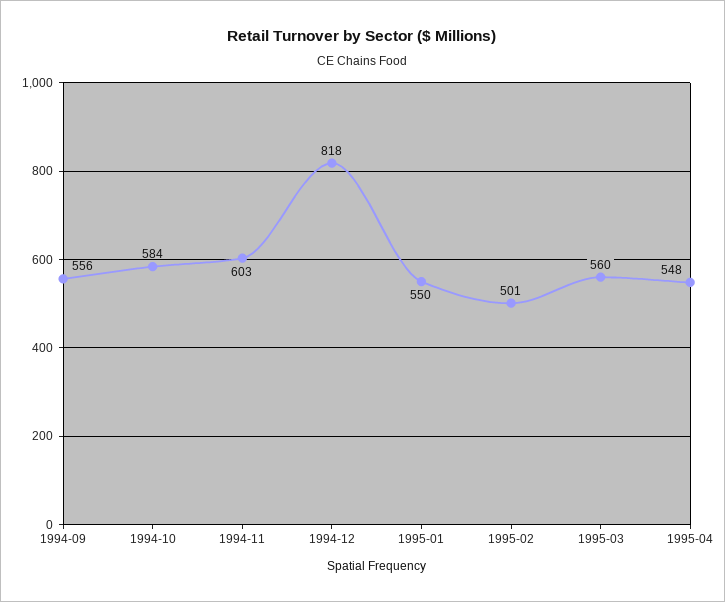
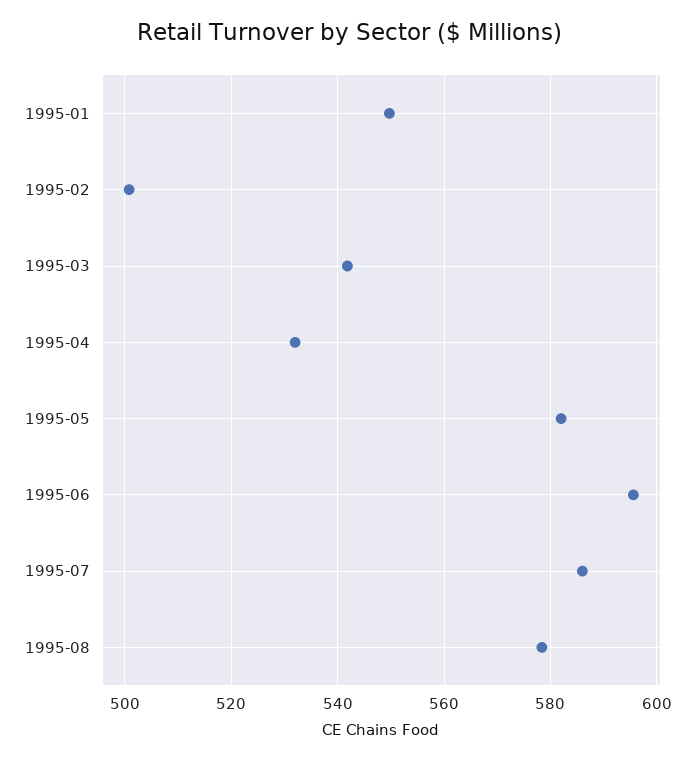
1994-09: 556 -> none
1994-10: 584 -> none
1994-11: 603 -> none
1994-12: 818 -> none
1995-03: 560 -> 542
1995-04: 548 -> 532
1995-05: none -> 582
1995-06: none -> 596
1995-07: none -> 586
1995-08: none -> 578

